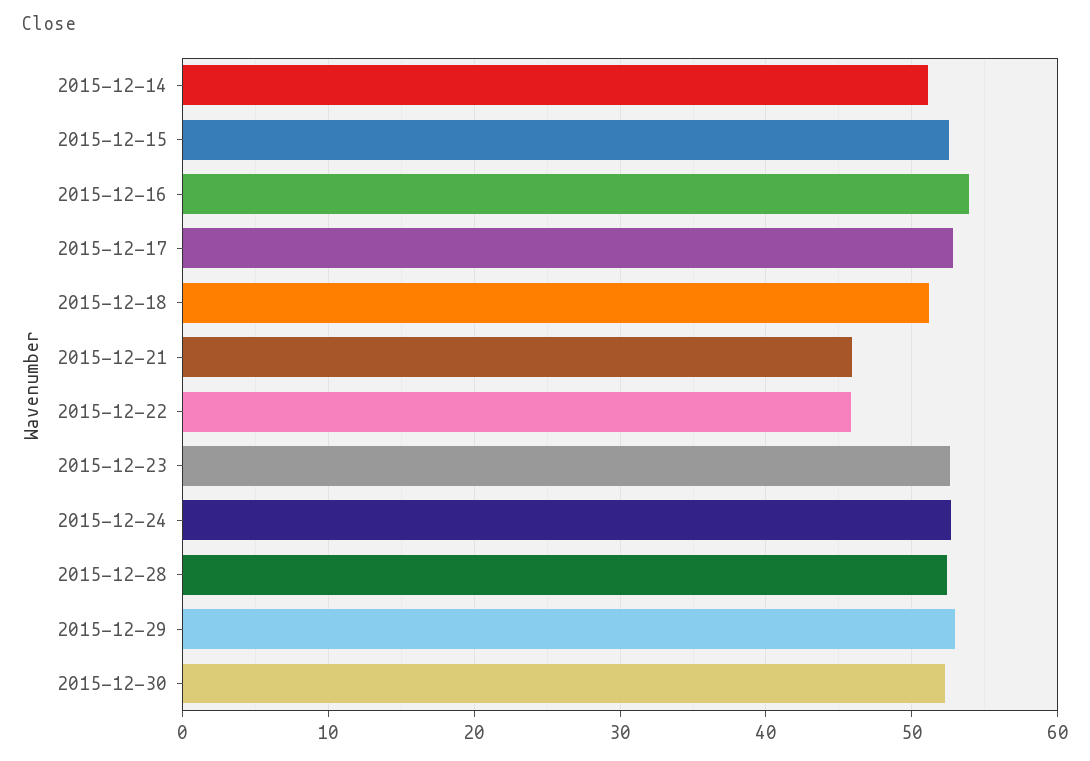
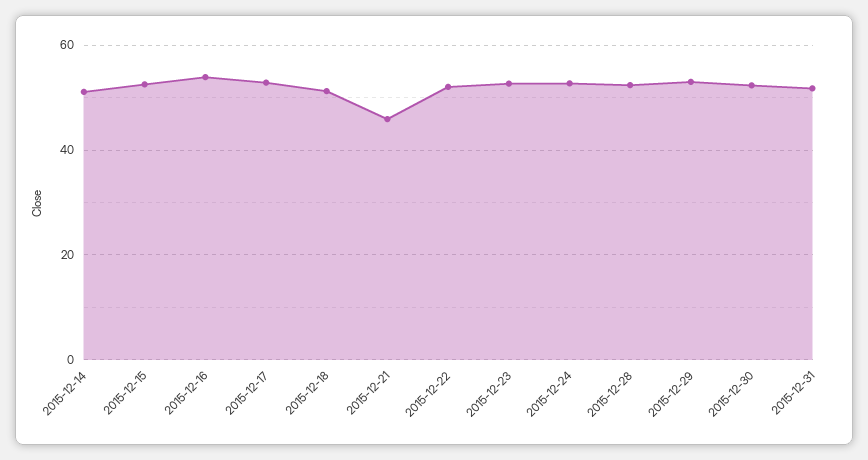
2015-12-22: 46 -> 52
2015-12-31: none -> 52

